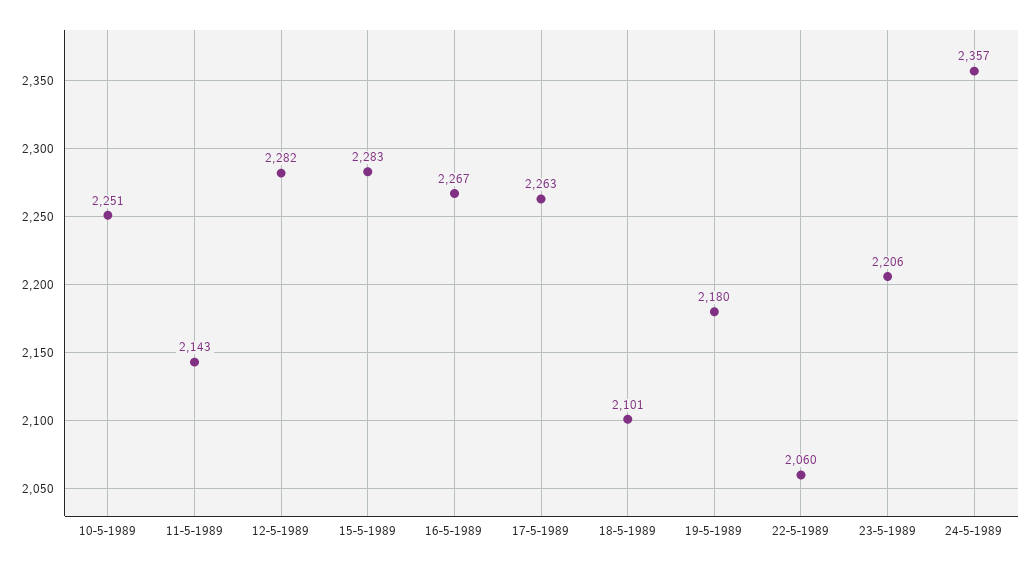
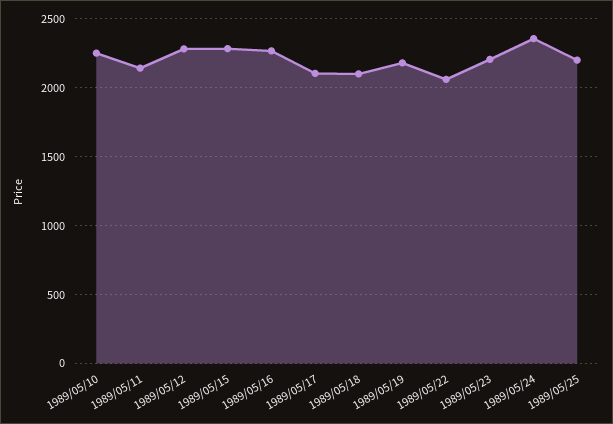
17-5-1989: 2263 -> 2100
1989/05/25: none -> 2200

